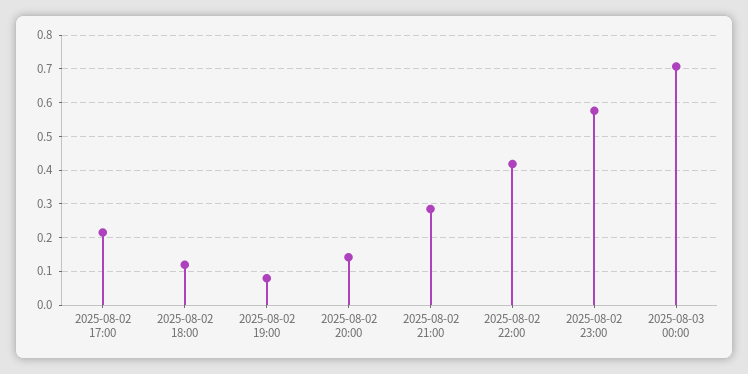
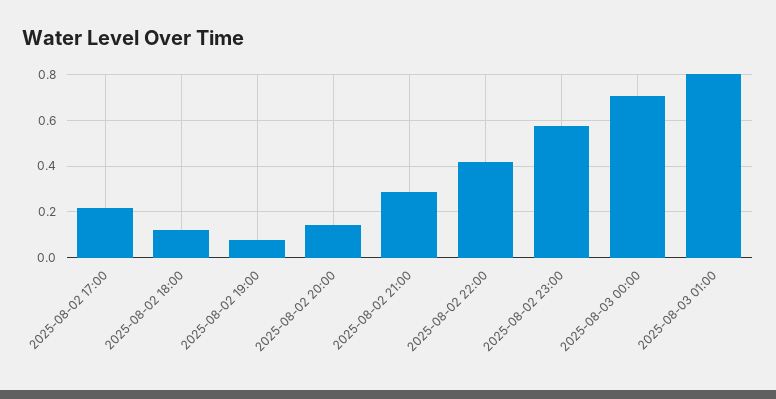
2025-08-03 01:00: none -> 0.8

